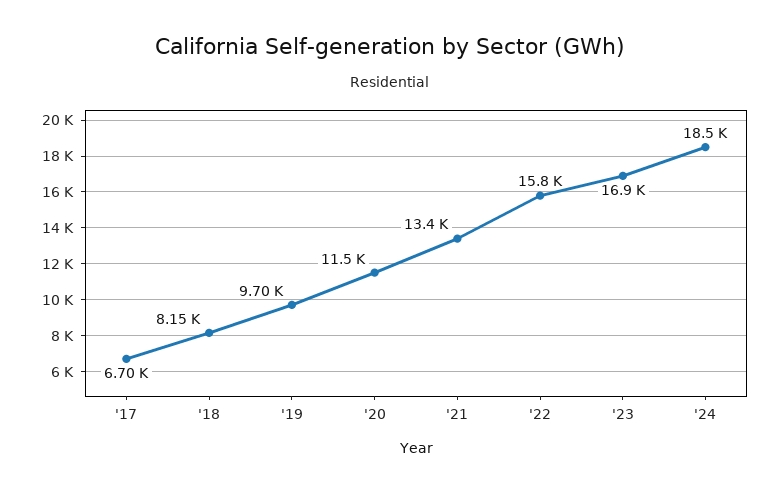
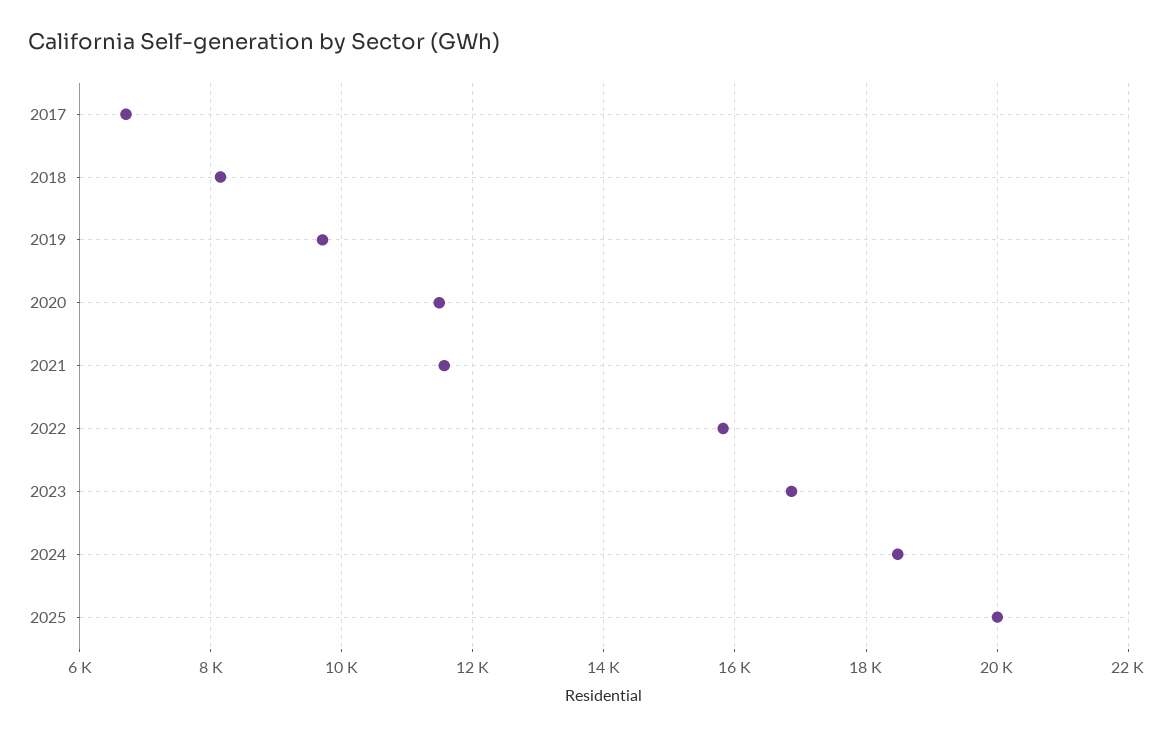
'21: 13400 -> 11600
2025: none -> 20000

